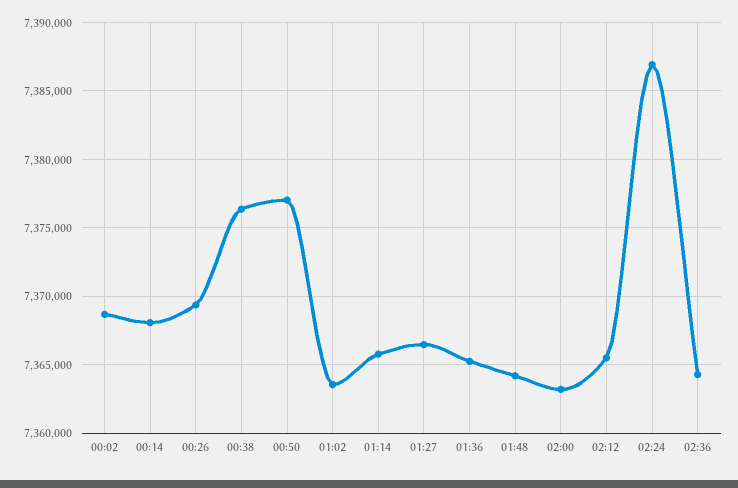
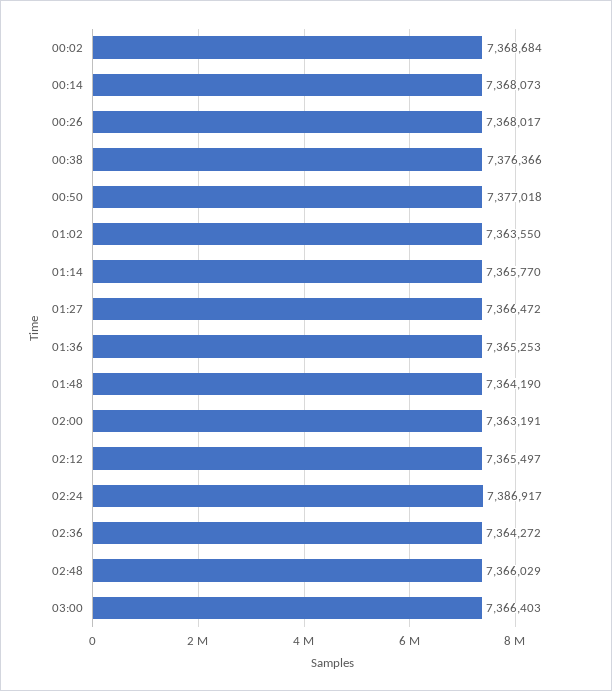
00:26: 7369500 -> 7368017
02:48: none -> 7366029
03:00: none -> 7366403

